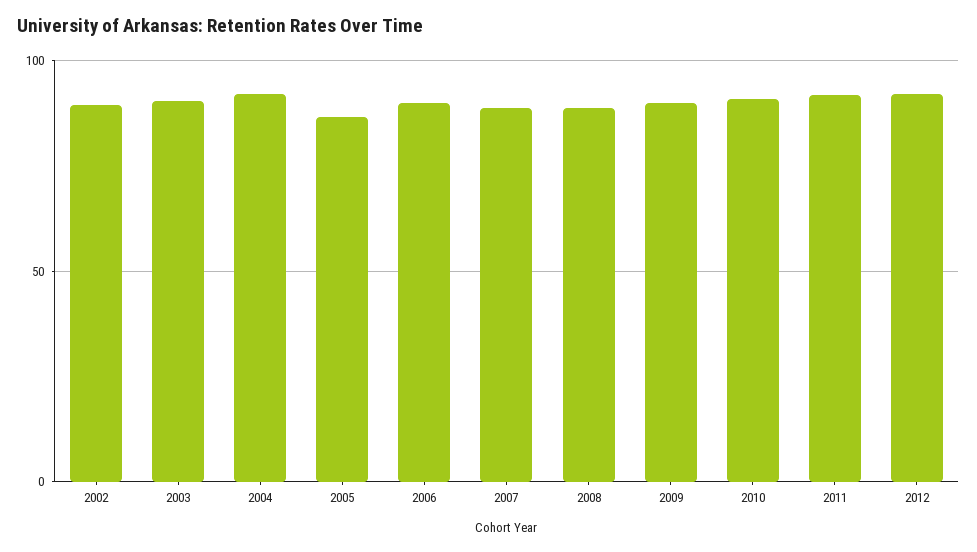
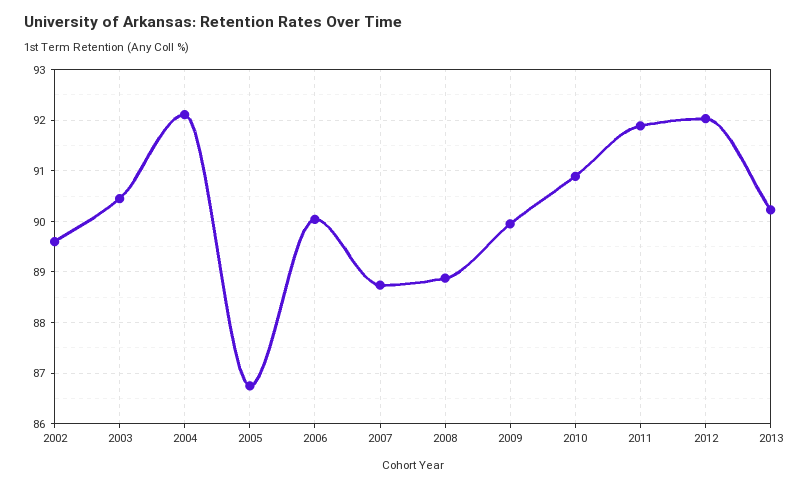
2013: none -> 90.2

